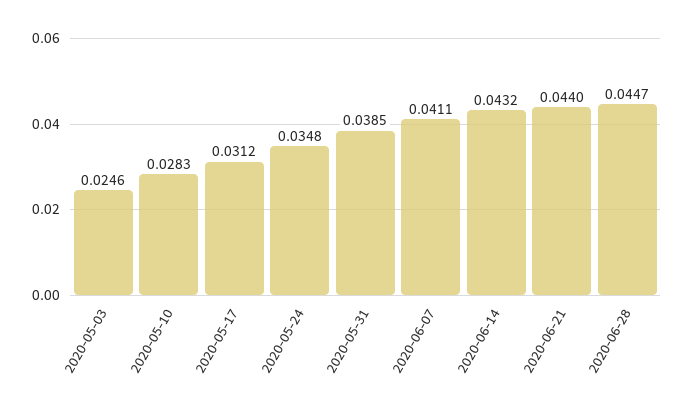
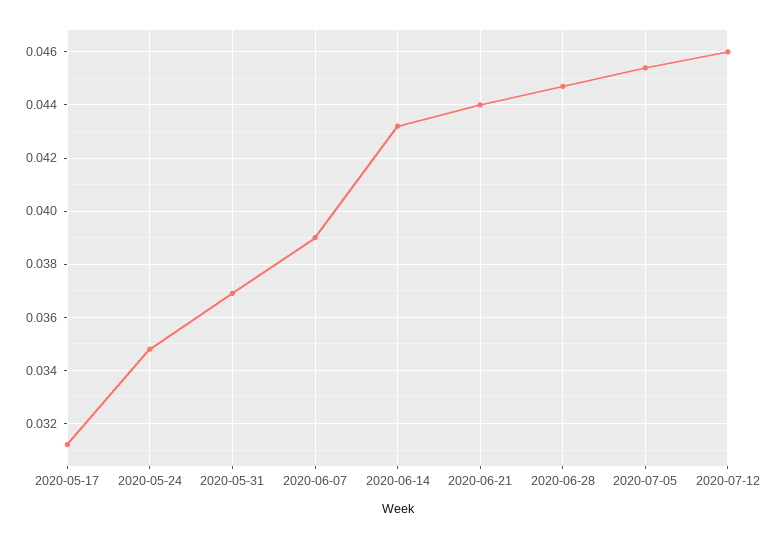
2020-05-03: 0.0246 -> none
2020-05-10: 0.0283 -> none
2020-05-31: 0.0385 -> 0.037
2020-06-07: 0.0411 -> 0.039
2020-07-05: none -> 0.0455
2020-07-12: none -> 0.046

